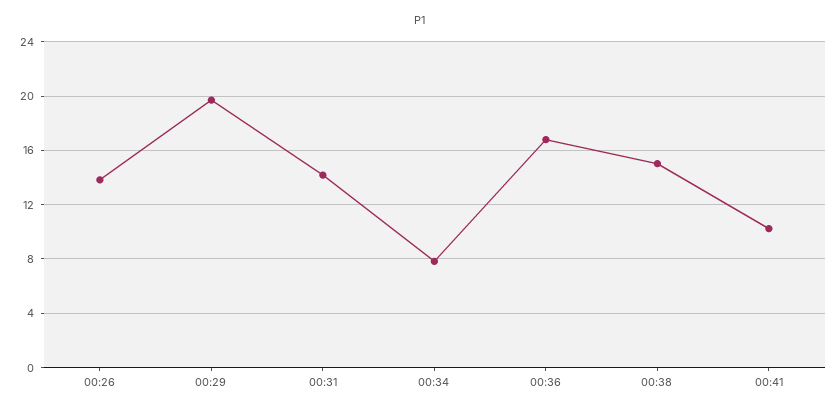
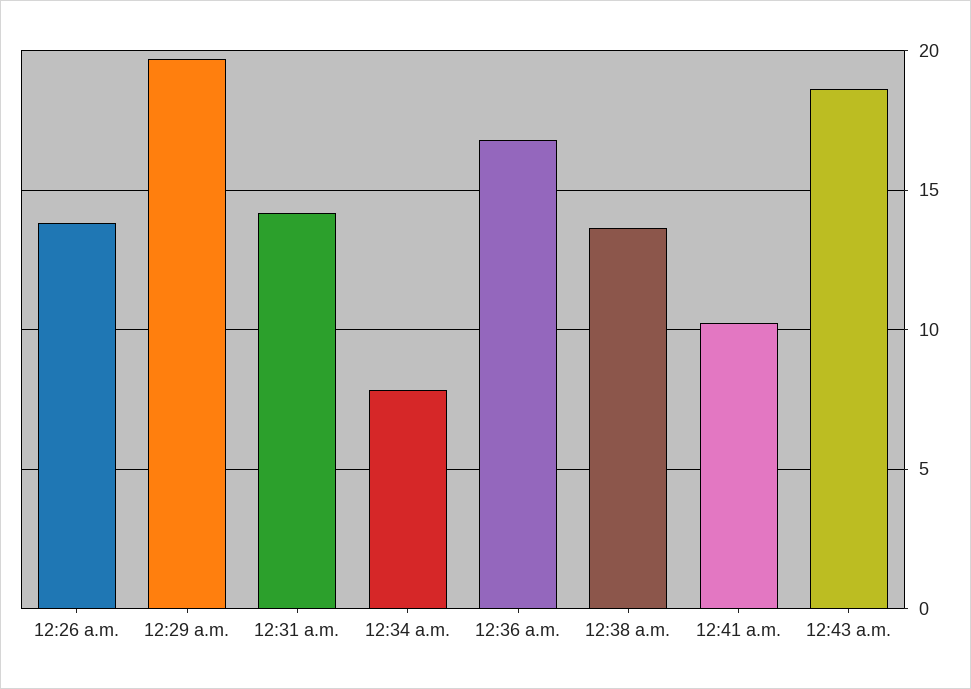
00:38: 15 -> 13.5
12:43 a.m.: none -> 18.5

